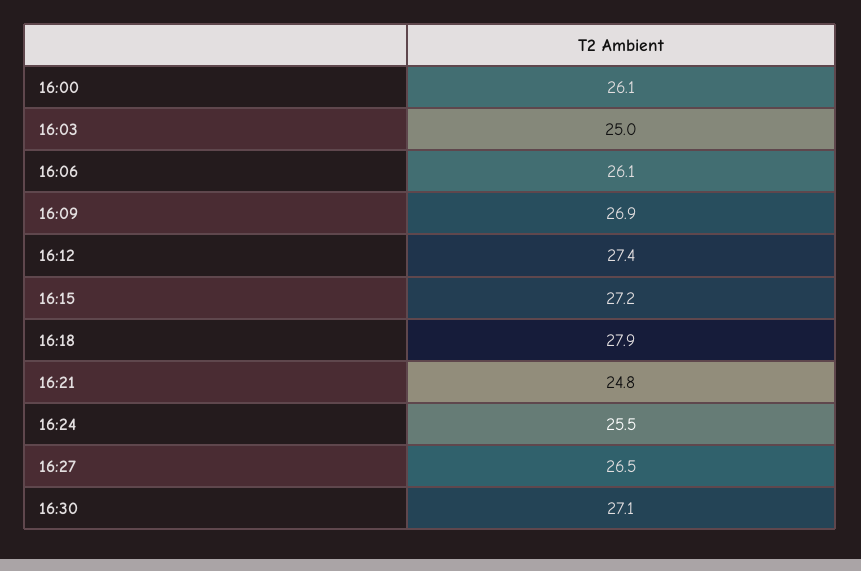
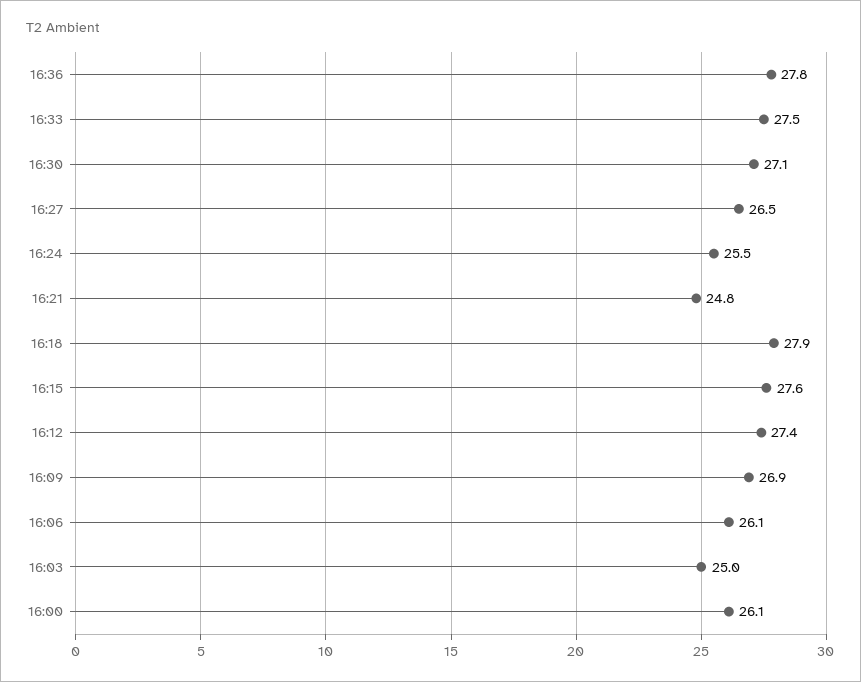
16:15: 27.2 -> 27.6
16:36: none -> 27.8
16:33: none -> 27.5

